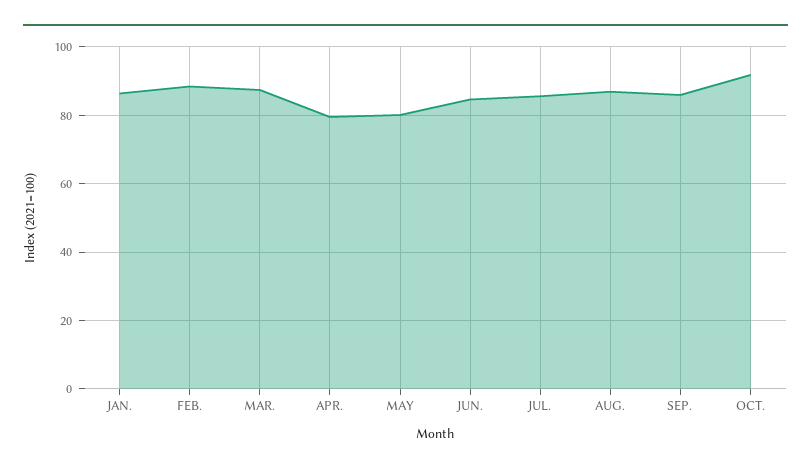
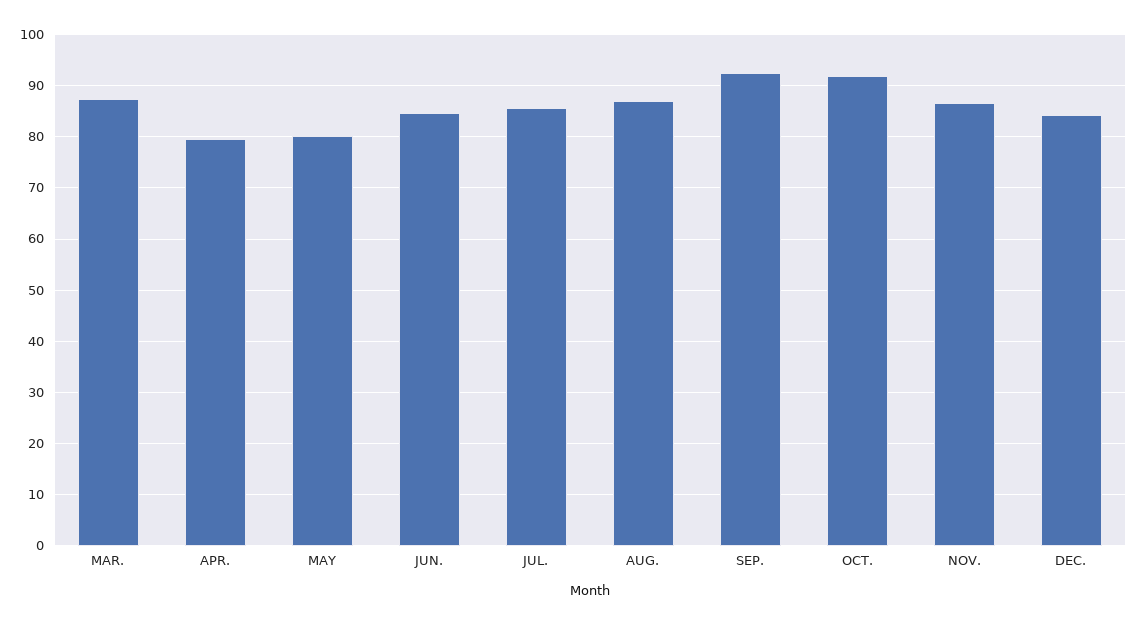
JAN.: 86 -> none
FEB.: 88 -> none
SEP.: 86 -> 92
NOV.: none -> 86
DEC.: none -> 84

